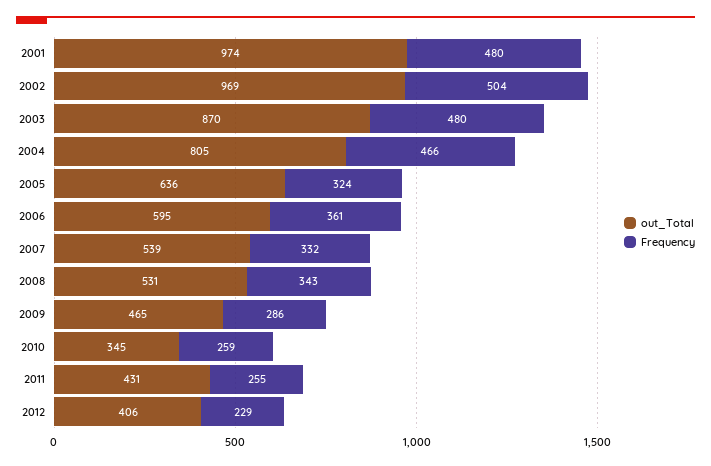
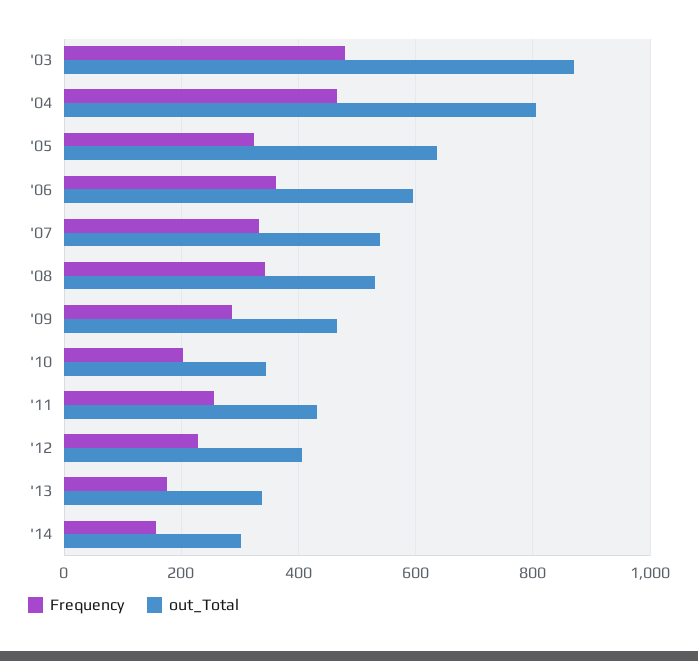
out_Total, 2001: 974 -> none
Frequency, 2001: 480 -> none
out_Total, 2002: 969 -> none
Frequency, 2002: 504 -> none
Frequency, 2010: 259 -> 200
Frequency, '13: none -> 180
out_Total, '13: none -> 340
Frequency, '14: none -> 160
out_Total, '14: none -> 300

